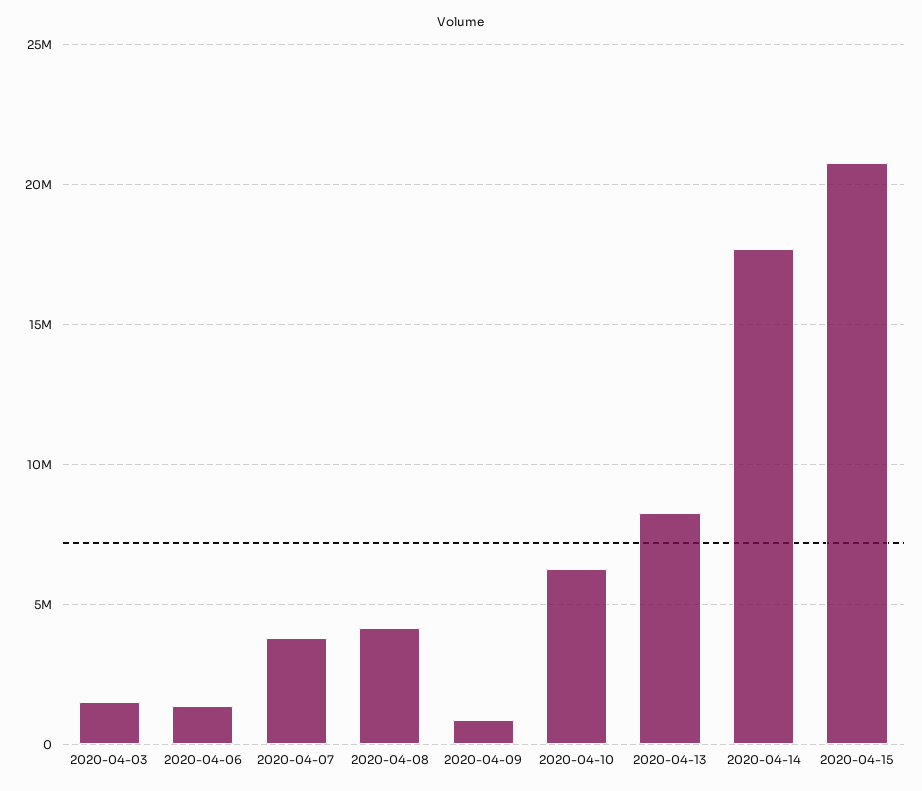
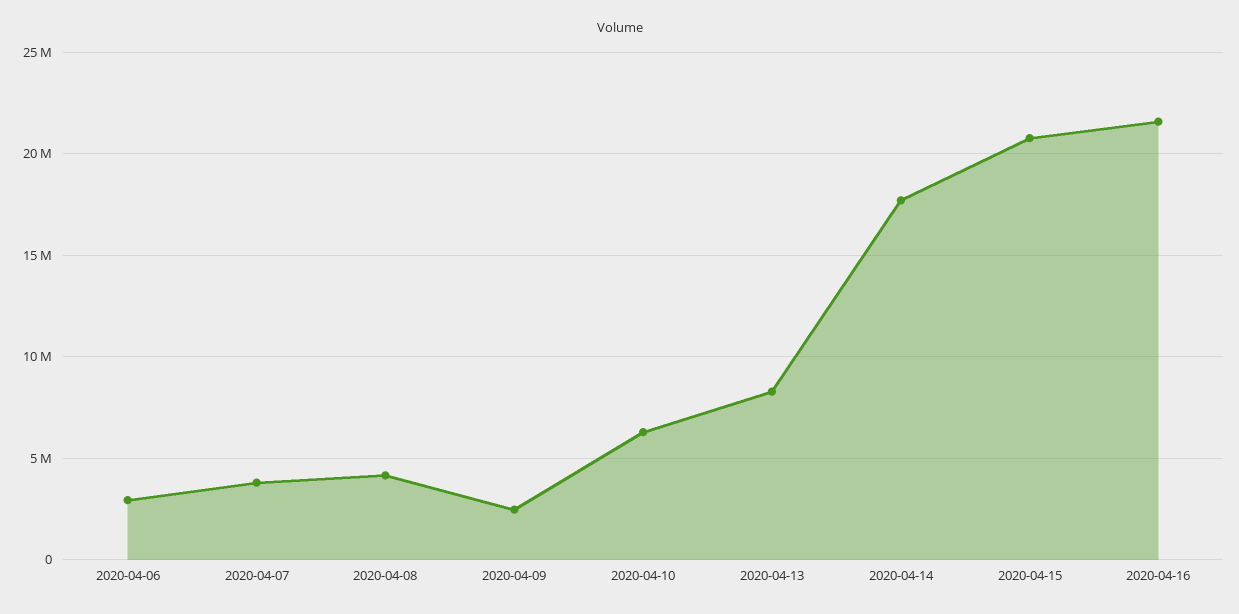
2020-04-03: 1500000 -> none
2020-04-06: 1500000 -> 3000000
2020-04-09: 1000000 -> 2500000
2020-04-16: none -> 21500000

